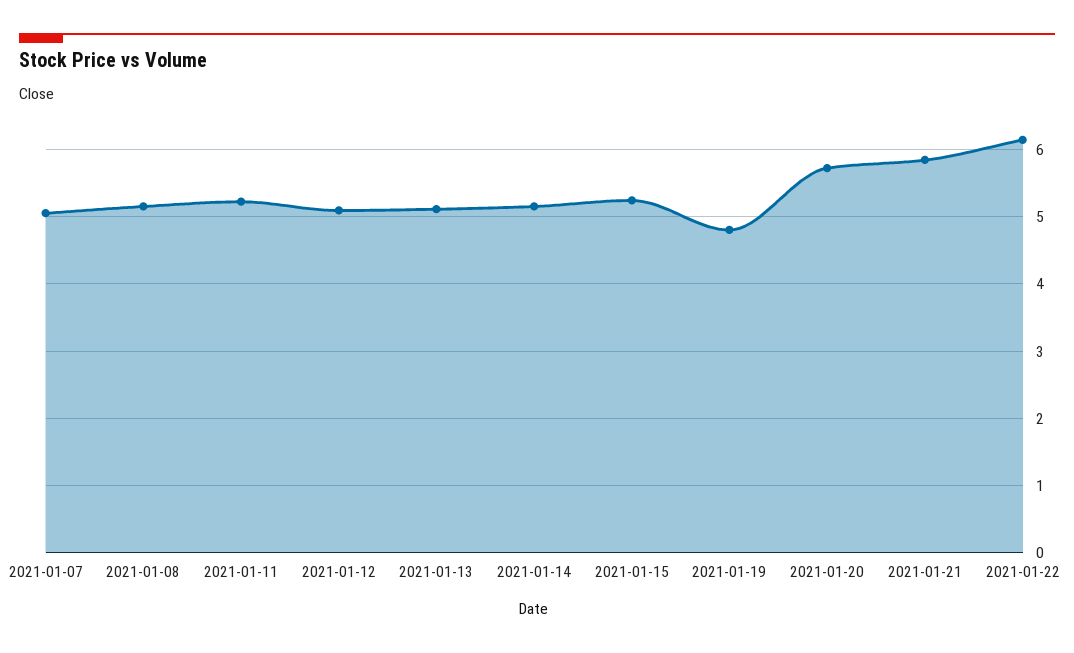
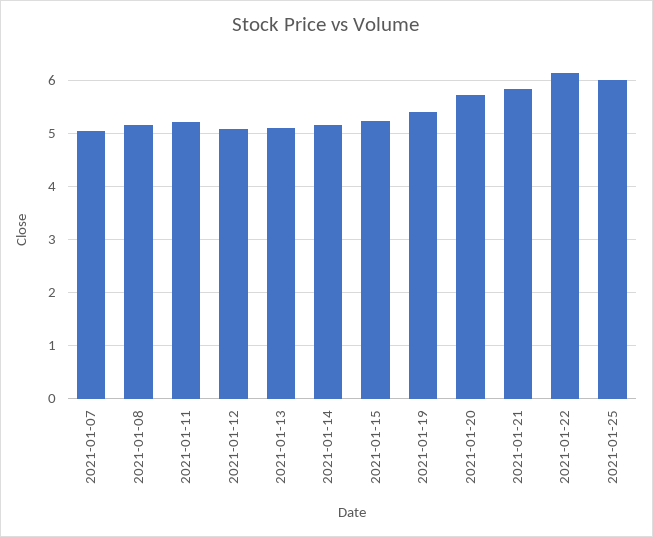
2021-01-19: 4.8 -> 5.4
2021-01-25: none -> 6

